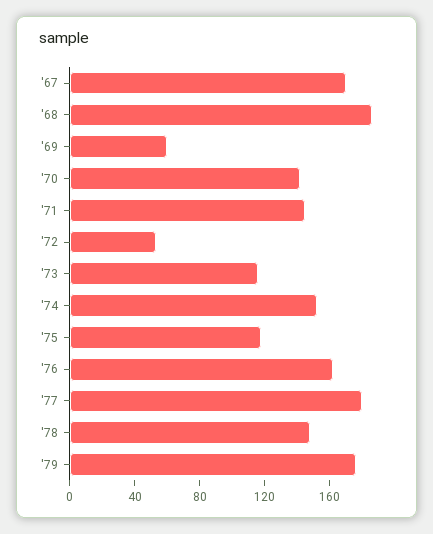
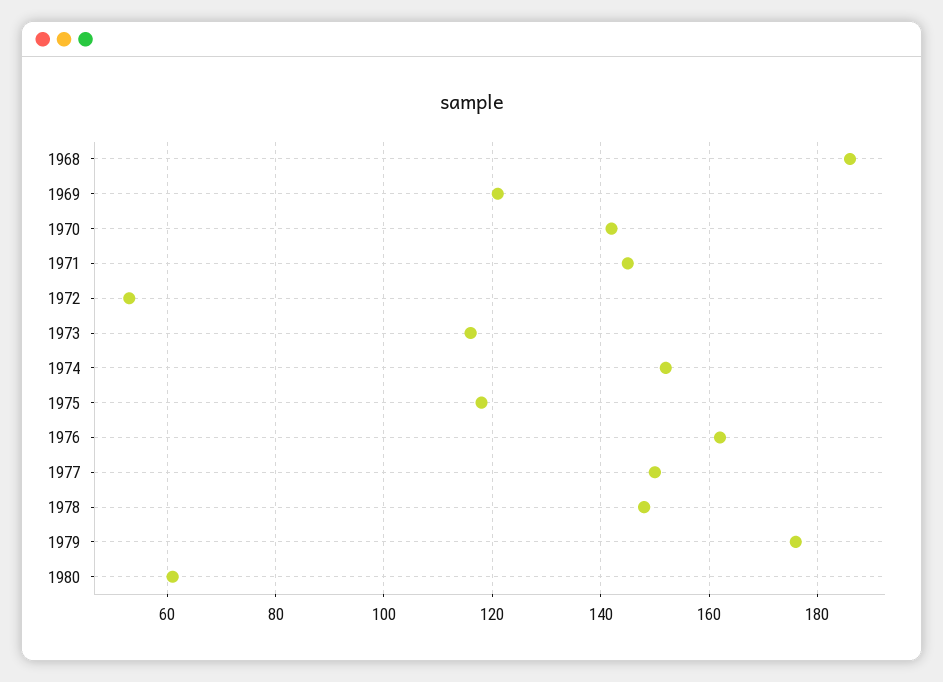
'67: 170 -> none
'69: 60 -> 120
'77: 180 -> 150
1980: none -> 60

